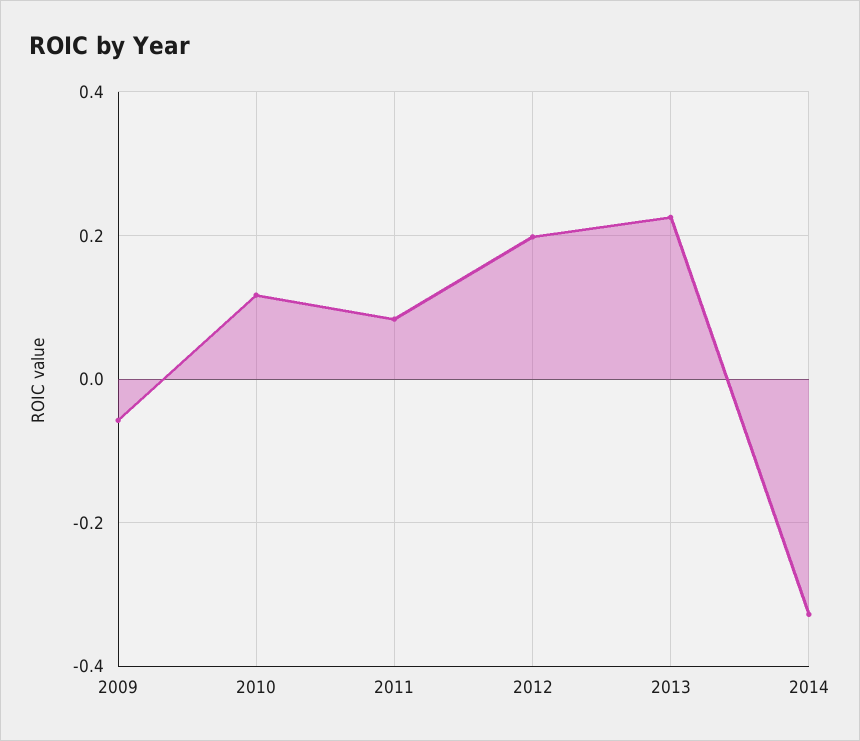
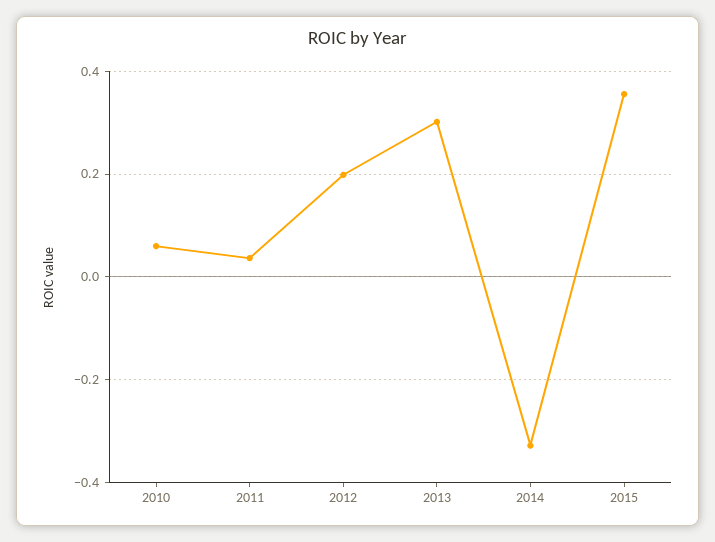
2009: -0.06 -> none
2010: 0.12 -> 0.06
2011: 0.08 -> 0.04
2013: 0.22 -> 0.3
2015: none -> 0.36

